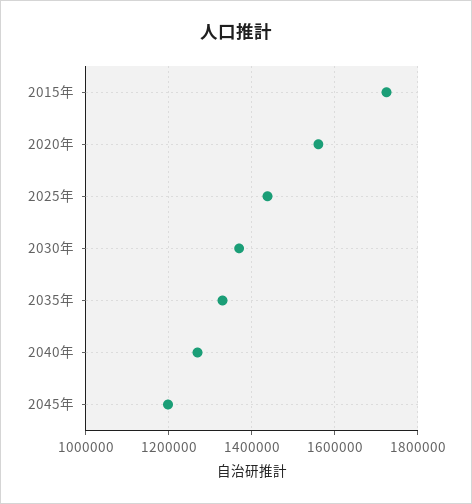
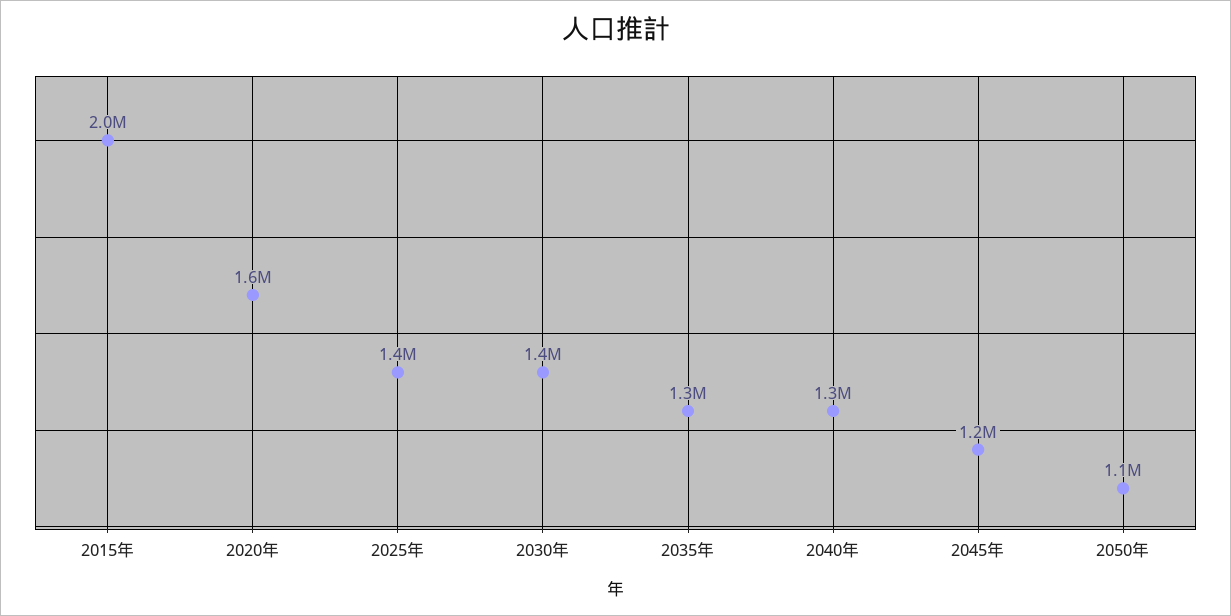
2015年: 1720000 -> 2000000
2050年: none -> 1100000

